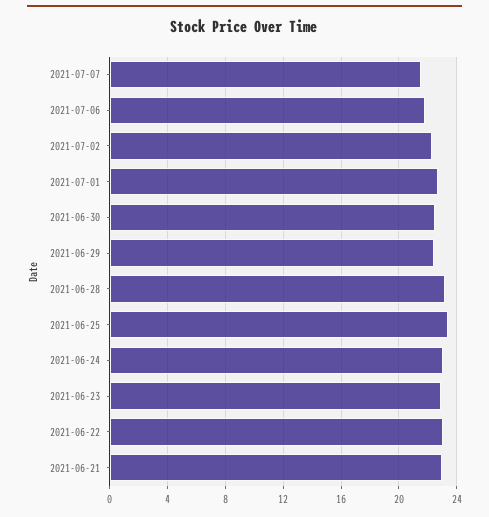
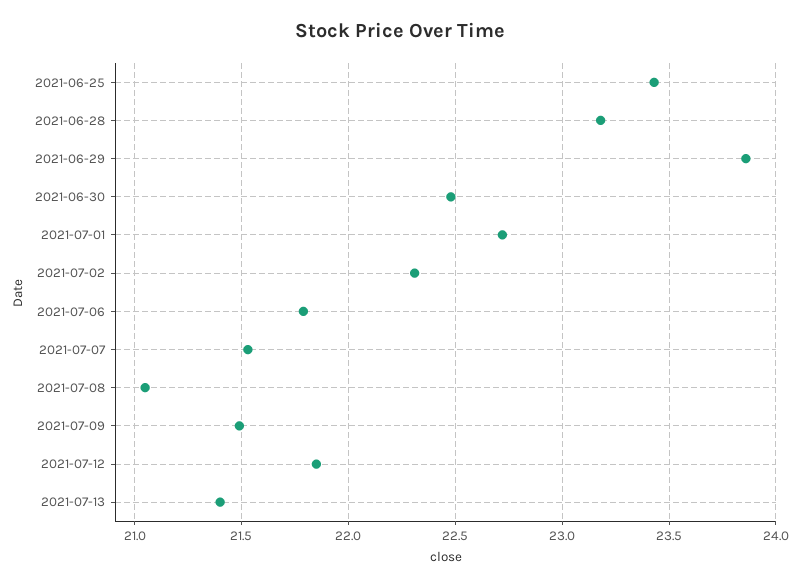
2021-06-29: 22.5 -> 23.85
2021-06-24: 23 -> none
2021-06-23: 23 -> none
2021-06-22: 23 -> none
2021-06-21: 23 -> none
2021-07-08: none -> 21.05
2021-07-09: none -> 21.5
2021-07-12: none -> 21.85
2021-07-13: none -> 21.4

